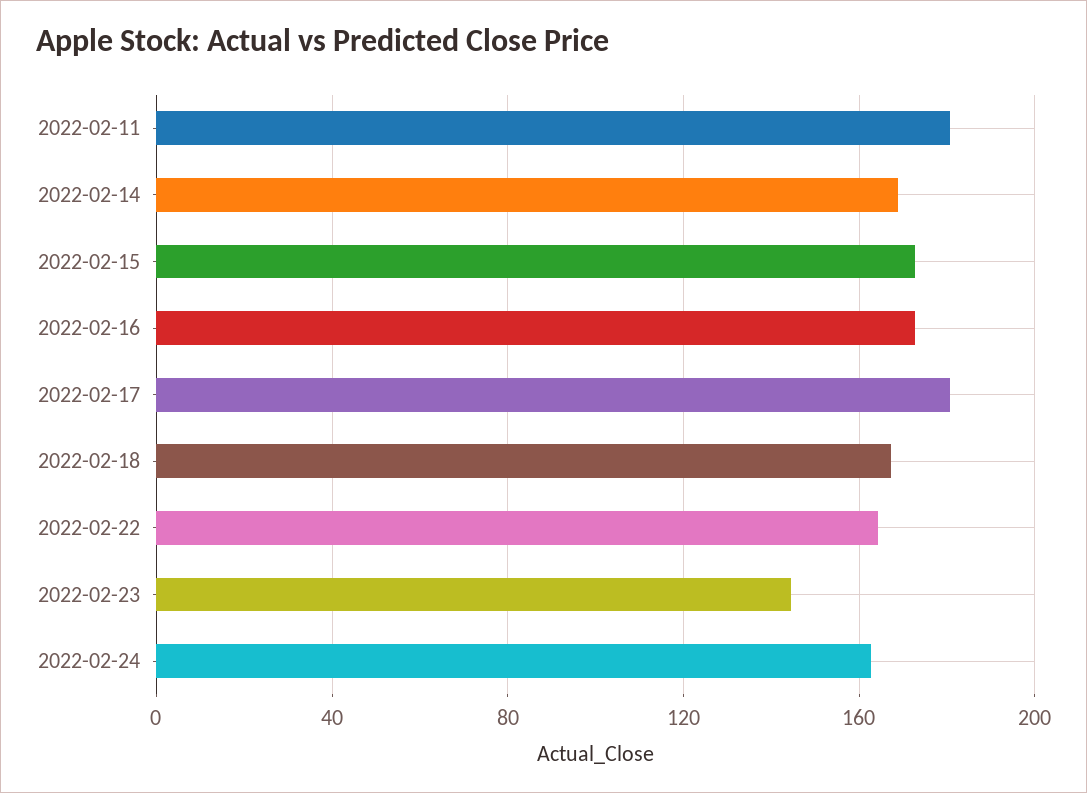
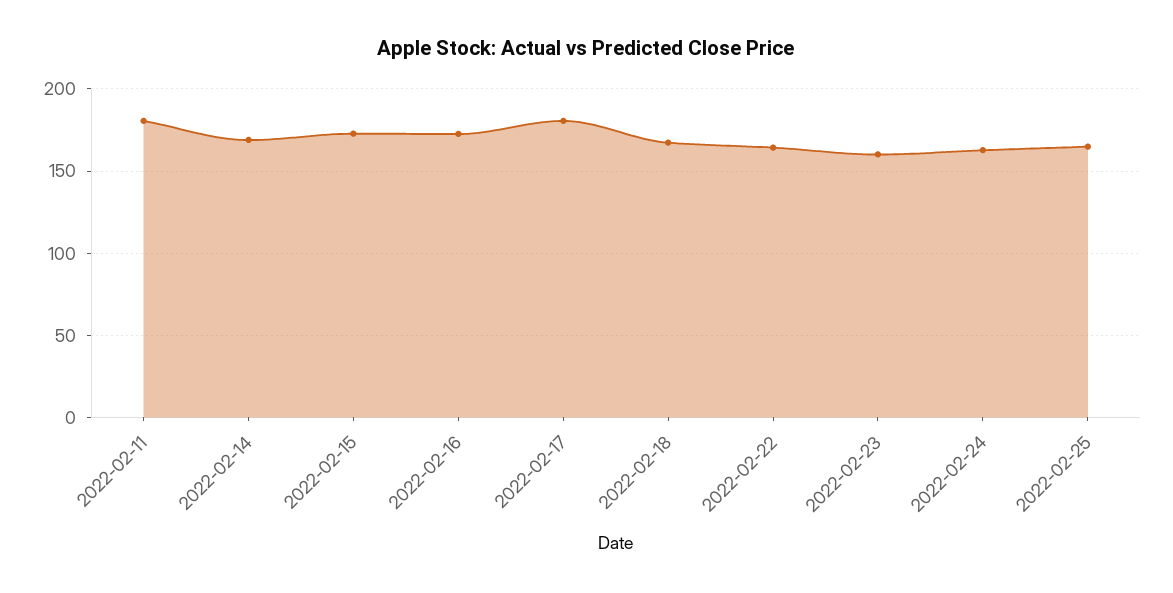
2022-02-23: 145 -> 160
2022-02-25: none -> 165

